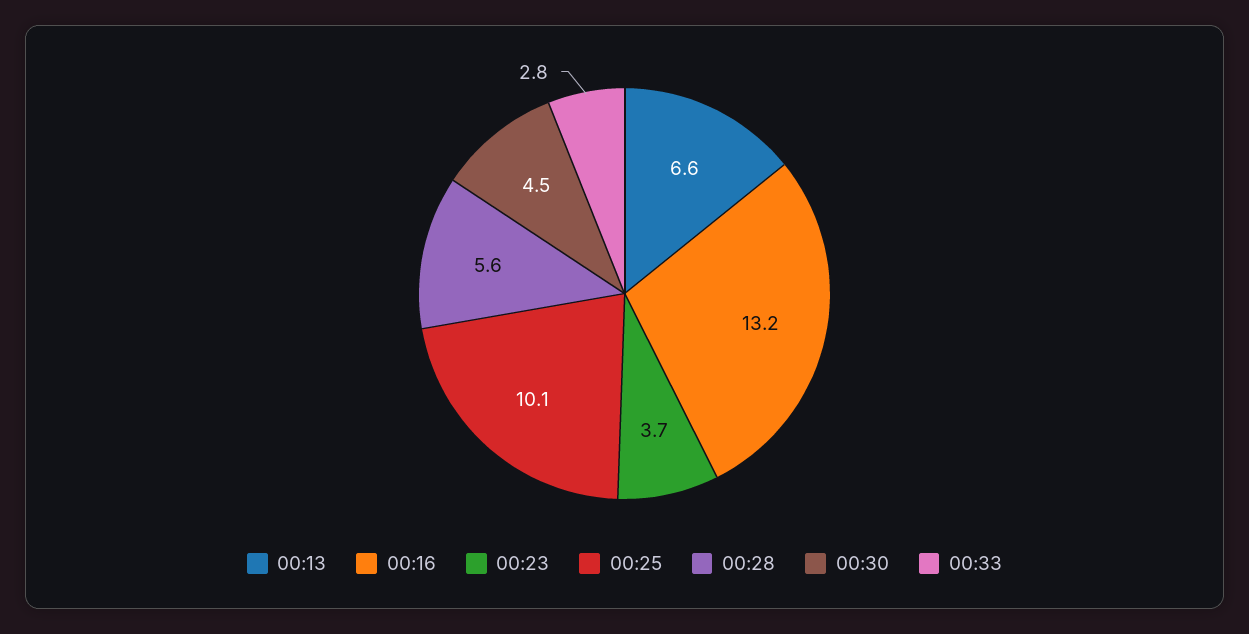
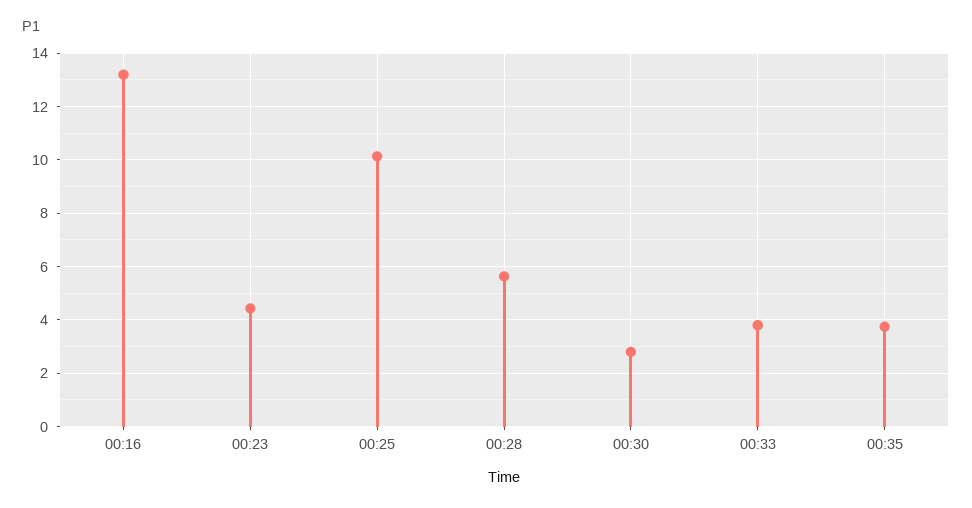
00:13: 6.6 -> none
00:23: 3.7 -> 4.5
00:30: 4.5 -> 2.75
00:33: 2.8 -> 3.75
00:35: none -> 3.75

